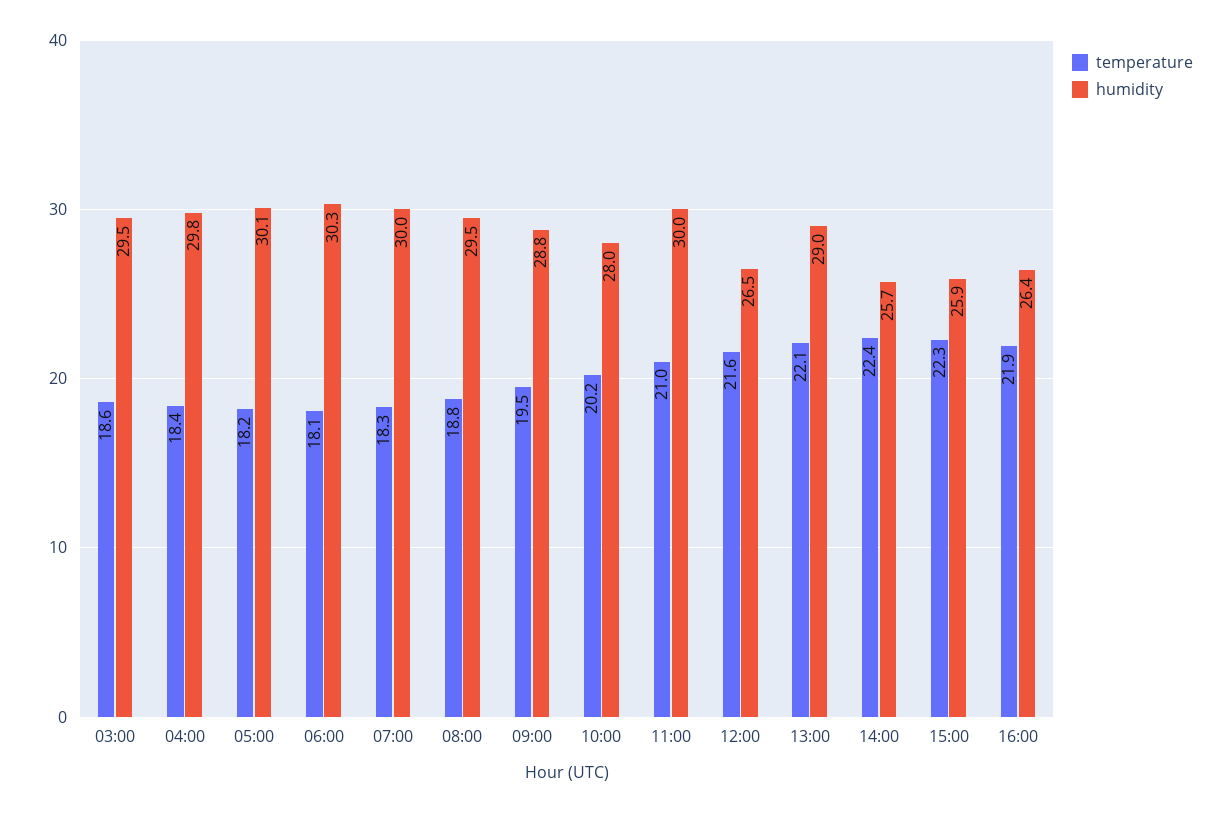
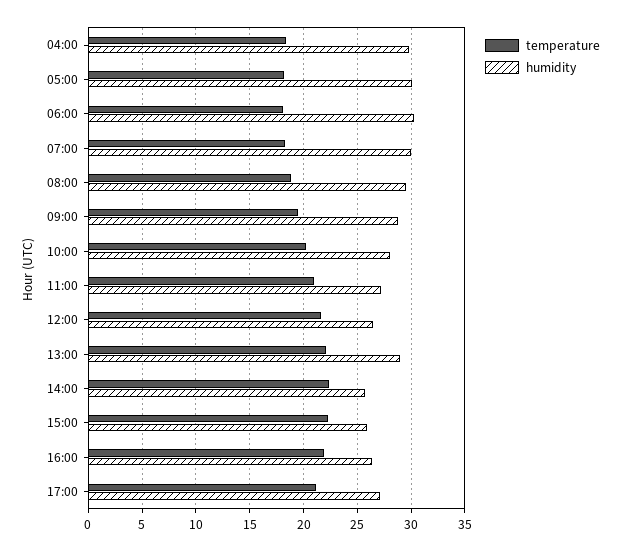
temperature, 03:00: 18.6 -> none
humidity, 03:00: 29.5 -> none
humidity, 11:00: 30 -> 27
temperature, 17:00: none -> 21
humidity, 17:00: none -> 27

